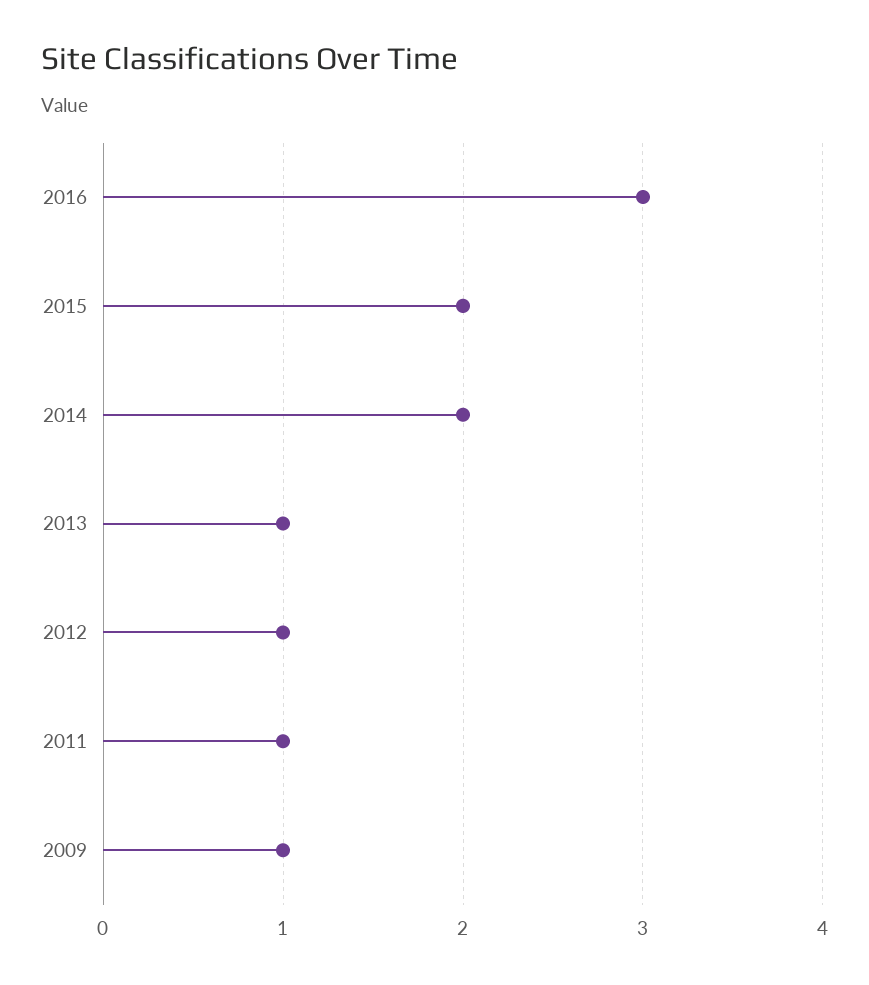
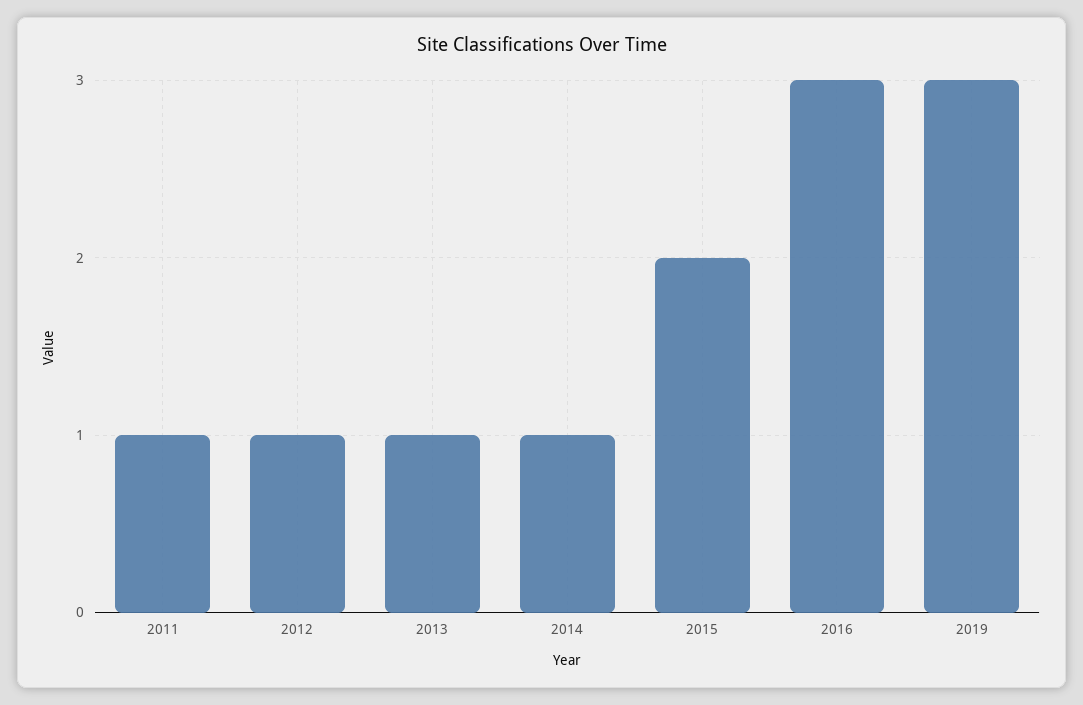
2014: 2 -> 1
2009: 1 -> none
2019: none -> 3

